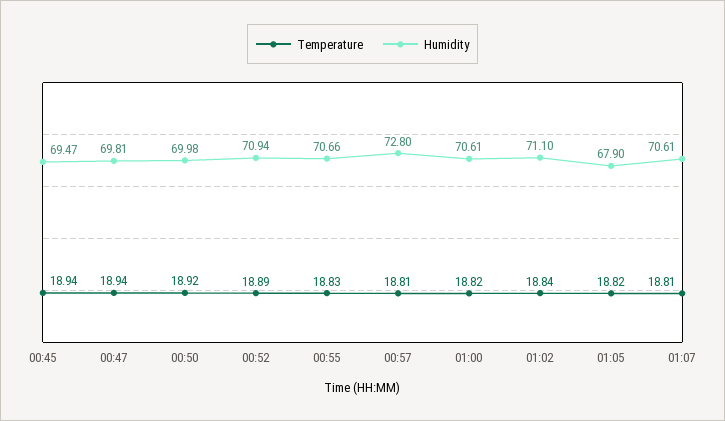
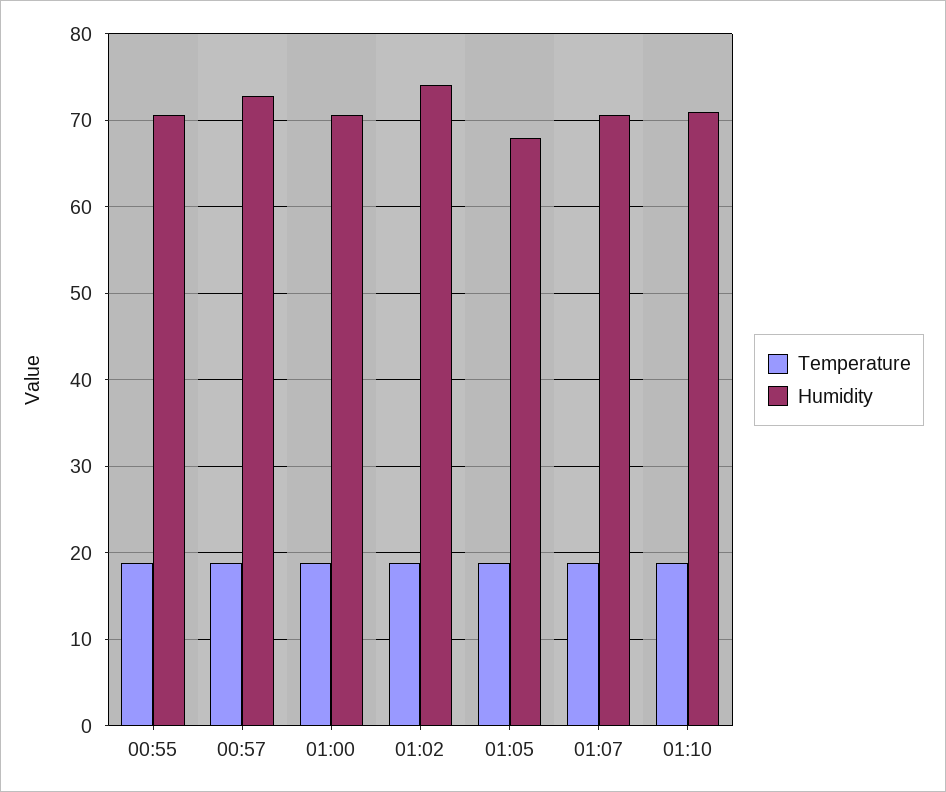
Temperature, 00:45: 18.94 -> none
Humidity, 00:45: 69.47 -> none
Temperature, 00:47: 18.94 -> none
Humidity, 00:47: 69.81 -> none
Temperature, 00:50: 18.92 -> none
Humidity, 00:50: 69.98 -> none
Temperature, 00:52: 18.89 -> none
Humidity, 00:52: 70.94 -> none
Humidity, 01:02: 71.1 -> 74
Temperature, 01:10: none -> 19
Humidity, 01:10: none -> 71

